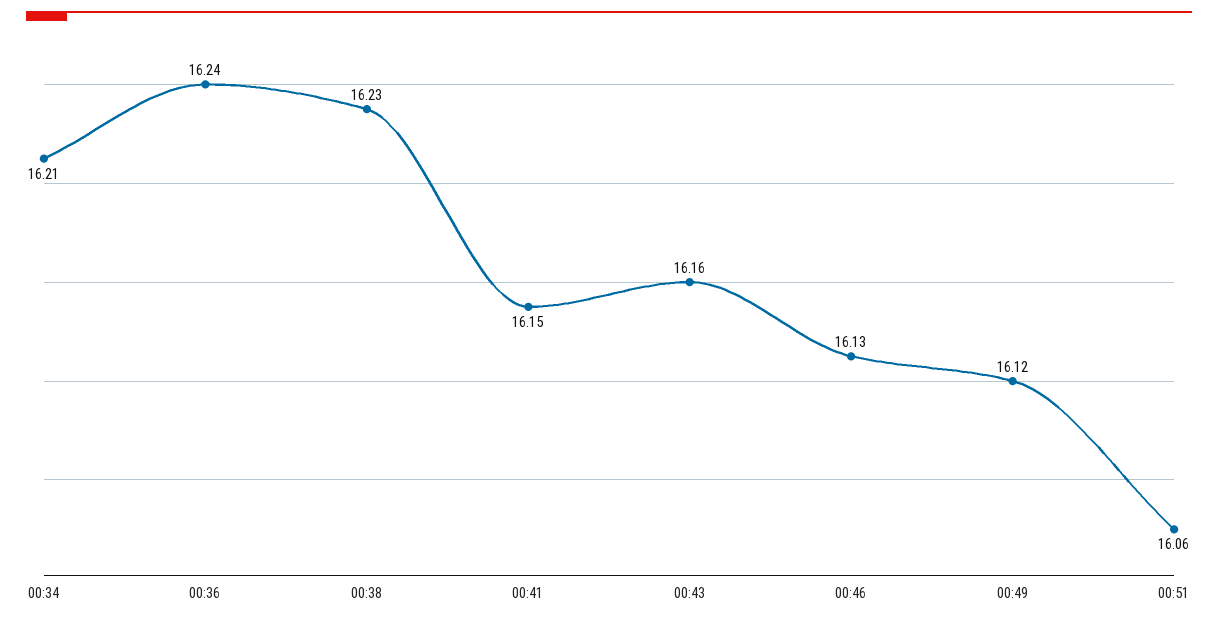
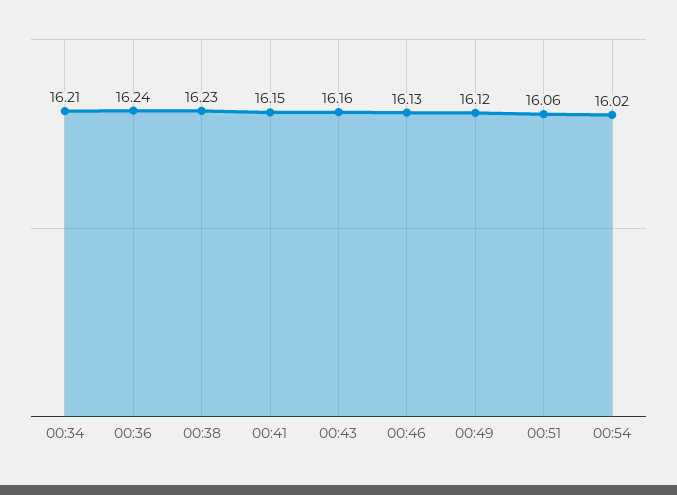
00:54: none -> 16.02

